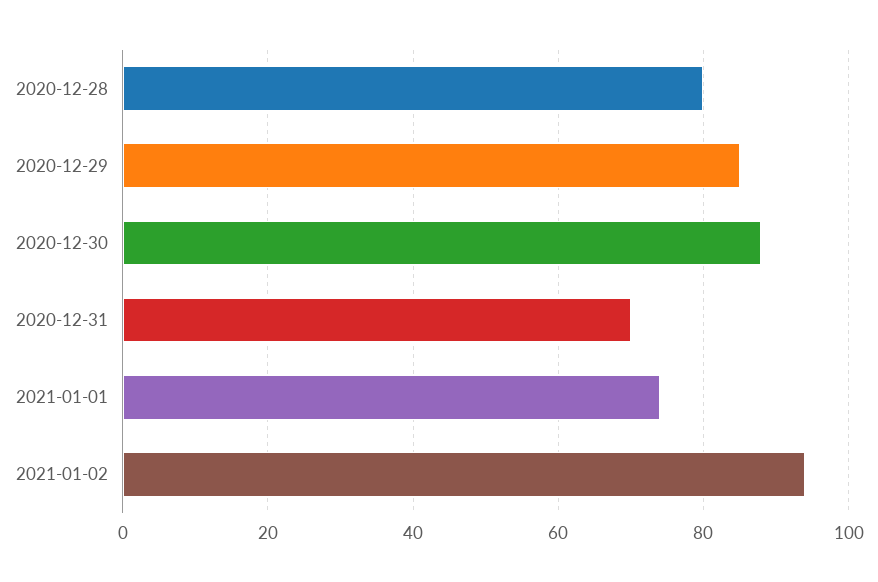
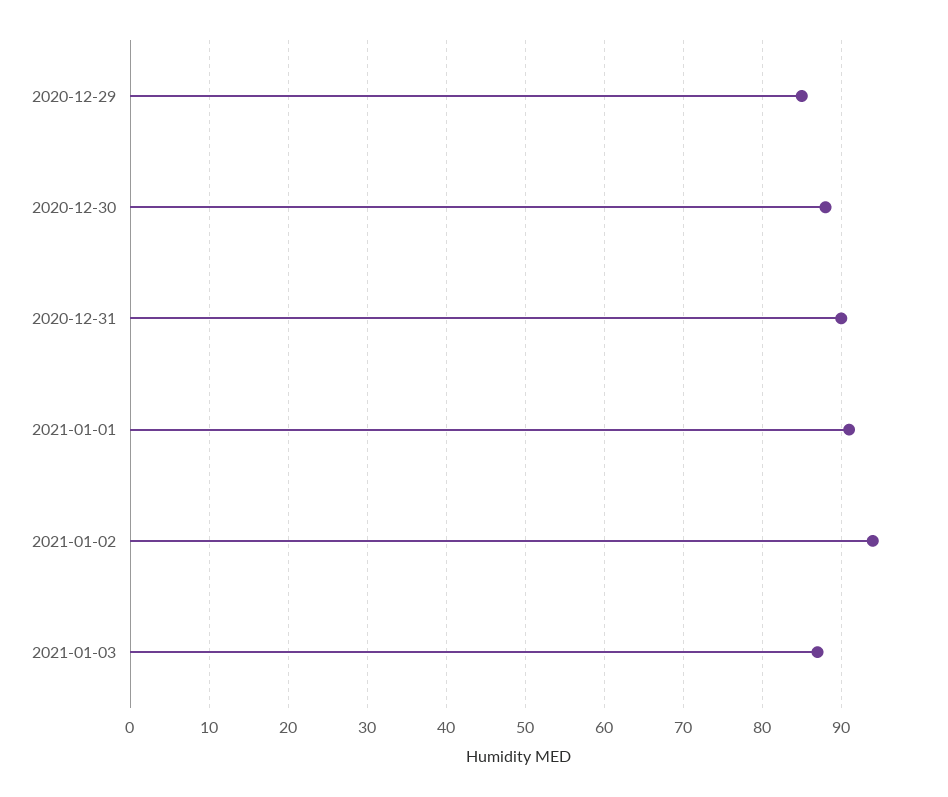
2020-12-28: 80 -> none
2020-12-31: 70 -> 90
2021-01-01: 75 -> 91
2021-01-03: none -> 87

